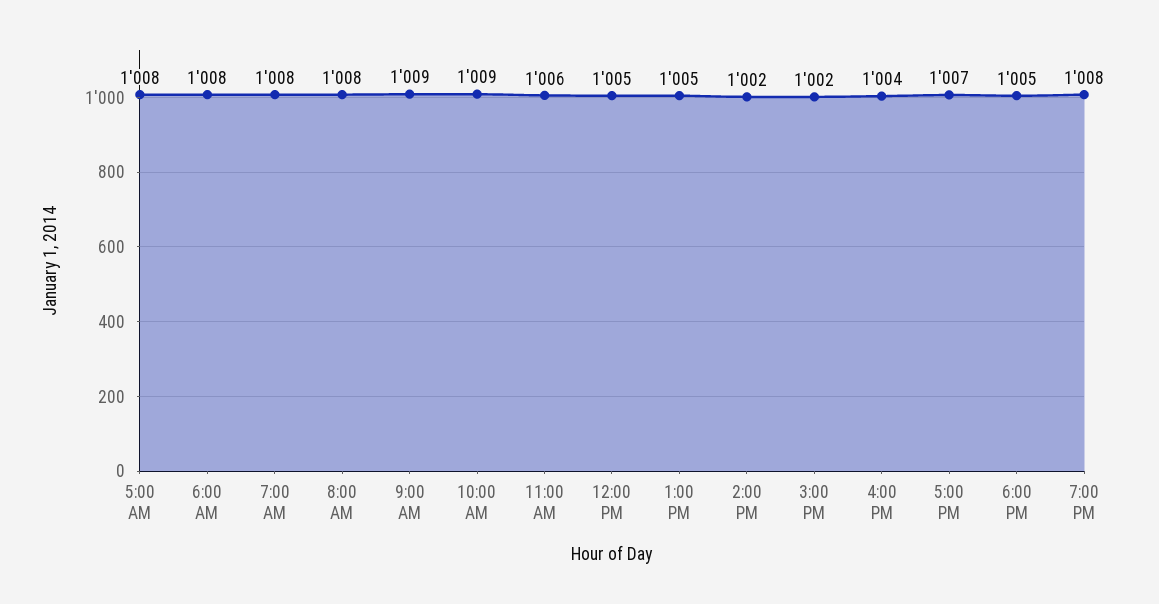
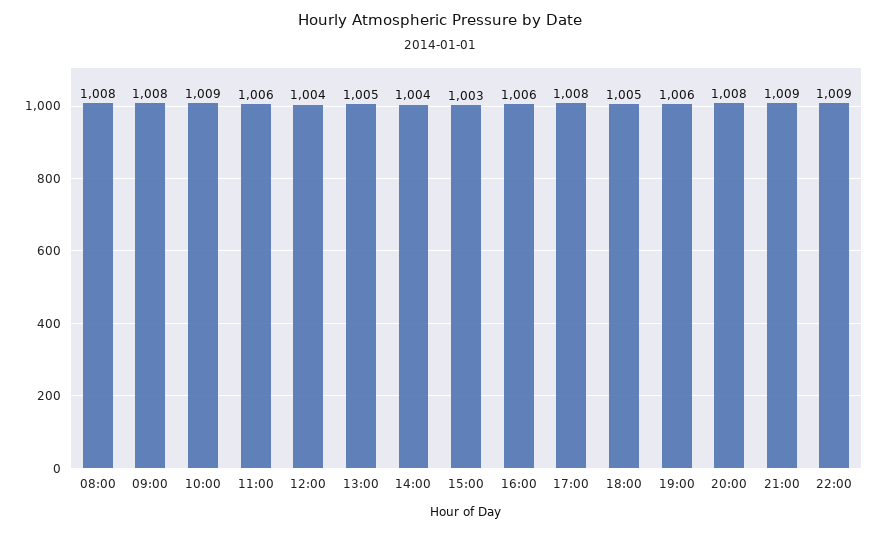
5:00 AM: 1008 -> none
6:00 AM: 1008 -> none
7:00 AM: 1008 -> none
9:00 AM: 1009 -> 1008
12:00 PM: 1005 -> 1004
2:00 PM: 1002 -> 1004
3:00 PM: 1002 -> 1003
4:00 PM: 1004 -> 1006
5:00 PM: 1007 -> 1008
7:00 PM: 1008 -> 1006
20:00: none -> 1008
21:00: none -> 1009
22:00: none -> 1009

